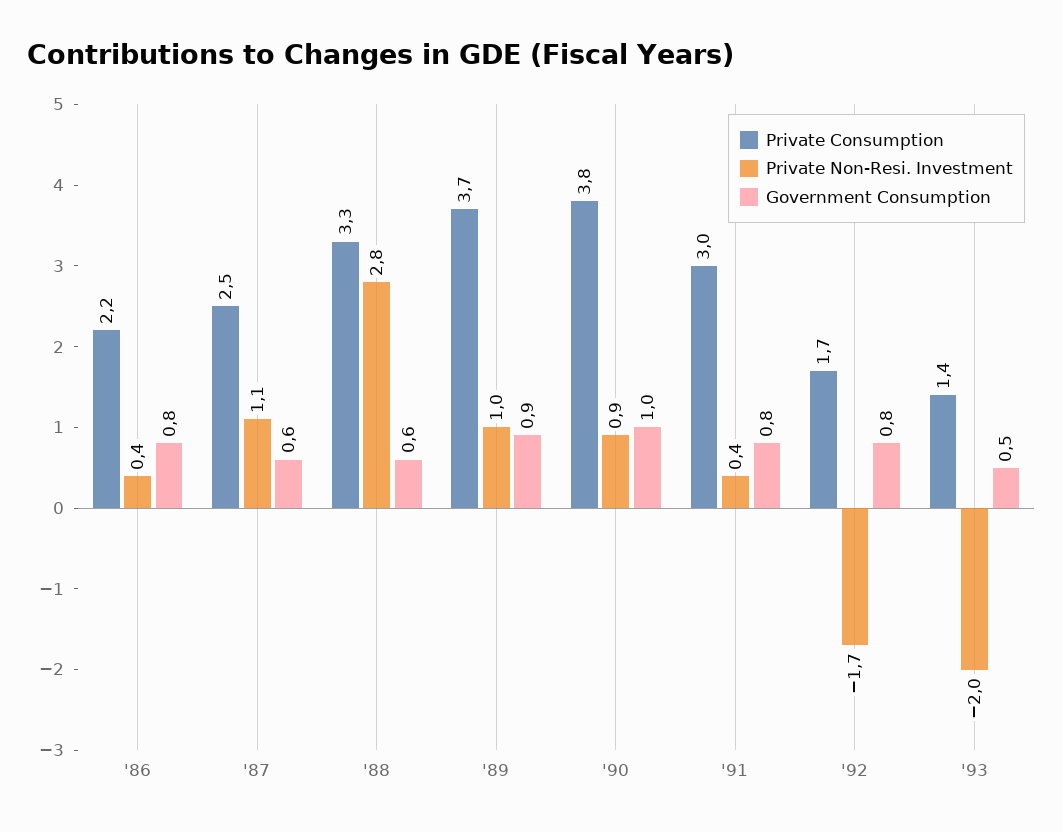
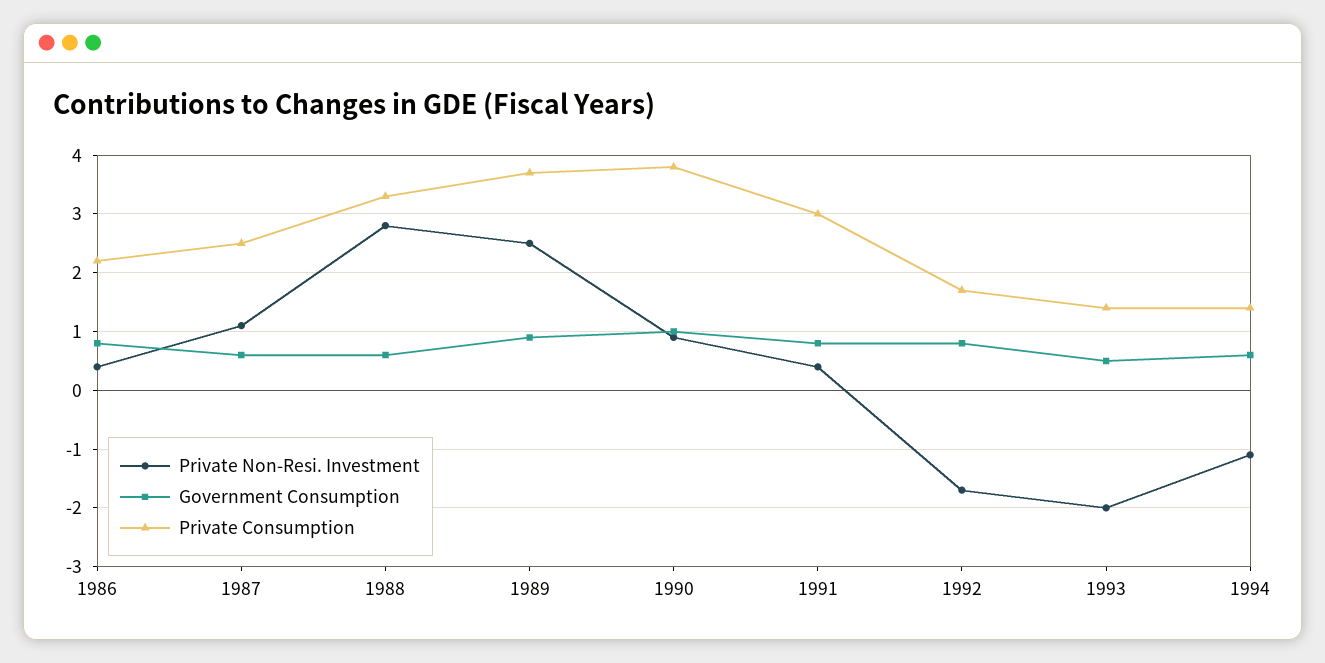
Private Non-Resi. Investment, '89: 1 -> 2.5
Private Non-Resi. Investment, 1994: none -> -1
Government Consumption, 1994: none -> 0.5
Private Consumption, 1994: none -> 1.5

